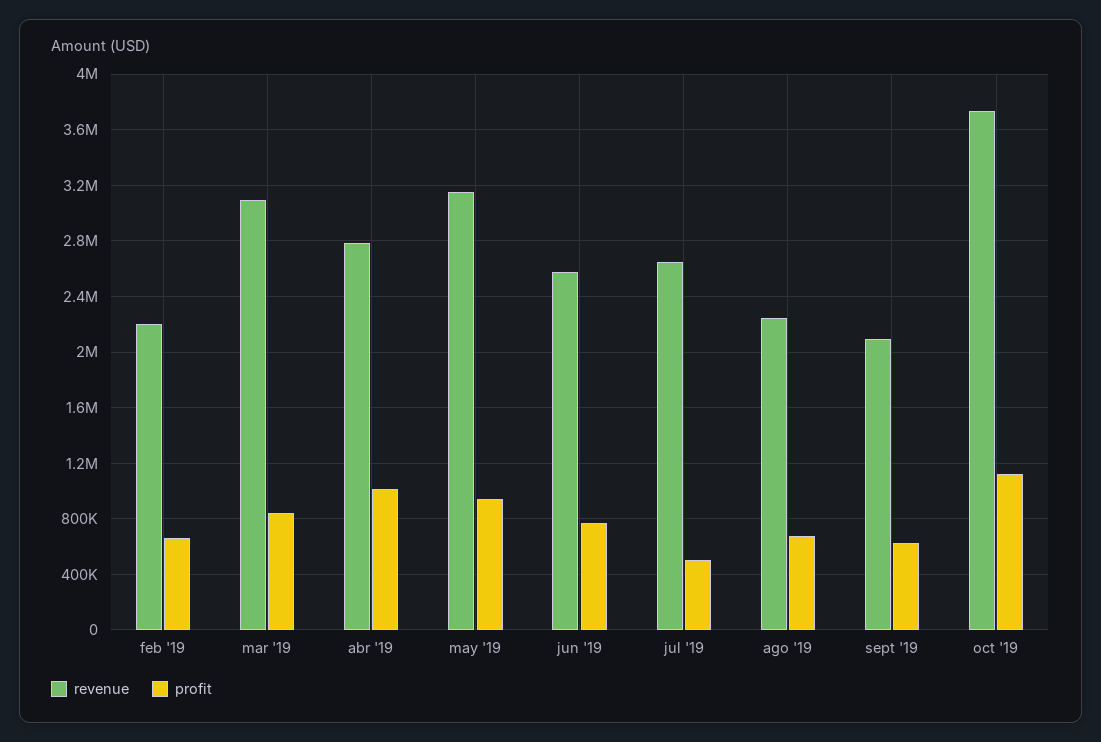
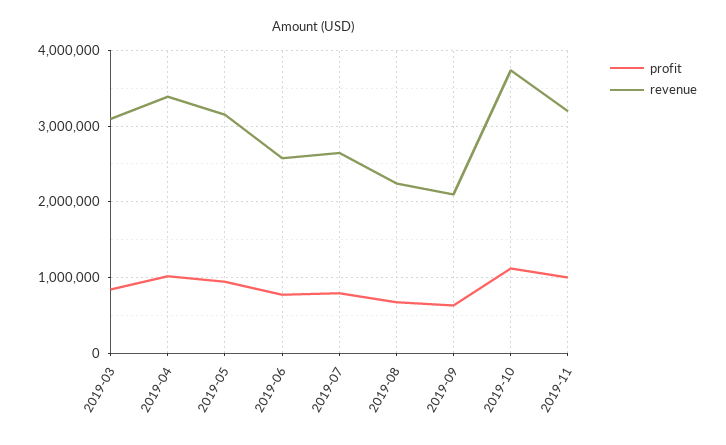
revenue, feb '19: 2200000 -> none
profit, feb '19: 650000 -> none
revenue, abr '19: 2800000 -> 3400000
profit, jul '19: 500000 -> 800000
profit, 2019-11: none -> 1000000
revenue, 2019-11: none -> 3200000

